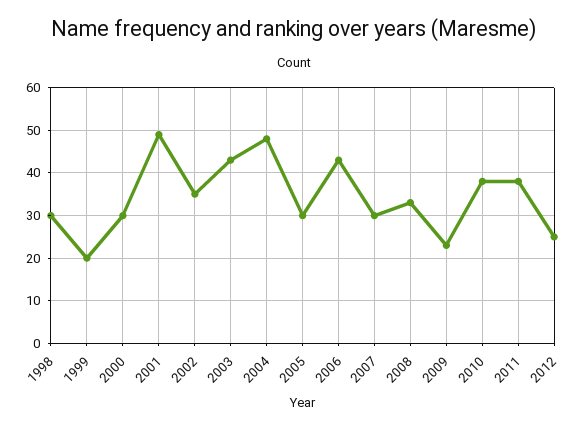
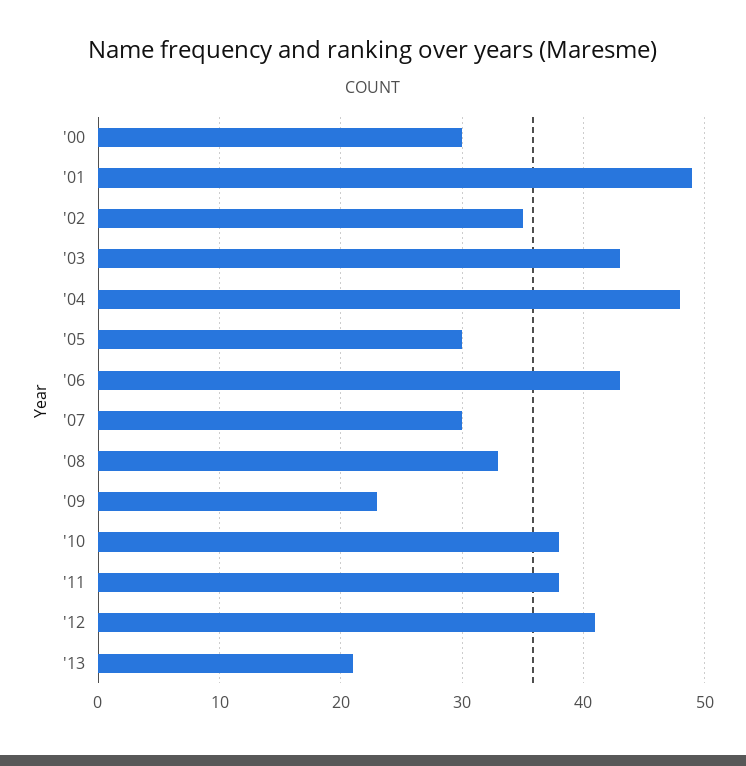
1998: 30 -> none
1999: 20 -> none
2012: 25 -> 41
'13: none -> 21

